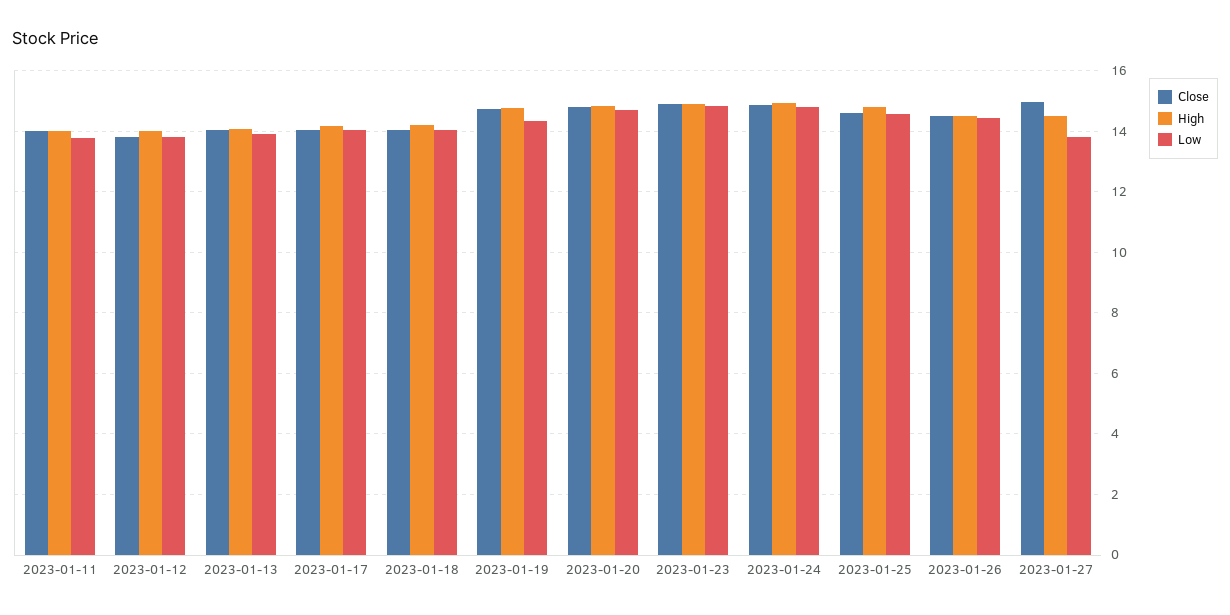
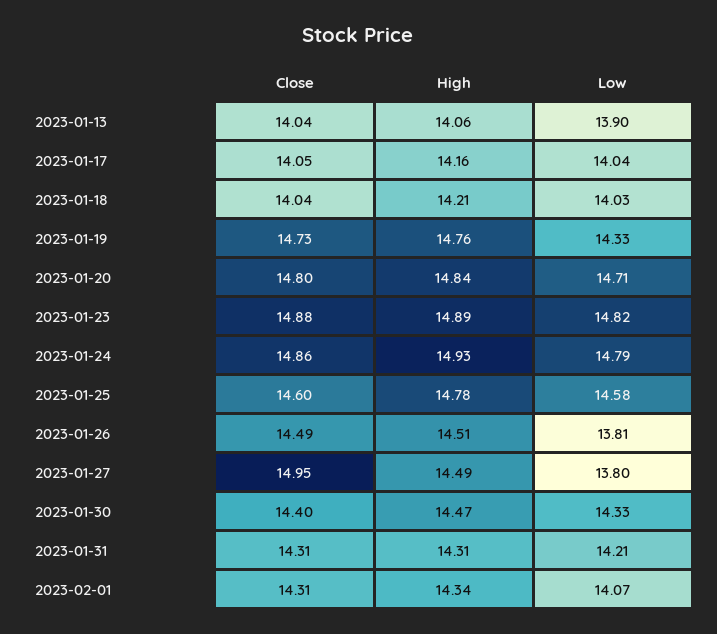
Close, 2023-01-11: 14 -> none
High, 2023-01-11: 14 -> none
Low, 2023-01-11: 13.8 -> none
Close, 2023-01-12: 13.8 -> none
High, 2023-01-12: 14 -> none
Low, 2023-01-12: 13.8 -> none
Low, 2023-01-26: 14.4 -> 13.81
Close, 2023-01-30: none -> 14.4
High, 2023-01-30: none -> 14.47
Low, 2023-01-30: none -> 14.33
Close, 2023-01-31: none -> 14.31
High, 2023-01-31: none -> 14.31
Low, 2023-01-31: none -> 14.21
Close, 2023-02-01: none -> 14.31
High, 2023-02-01: none -> 14.34
Low, 2023-02-01: none -> 14.07

